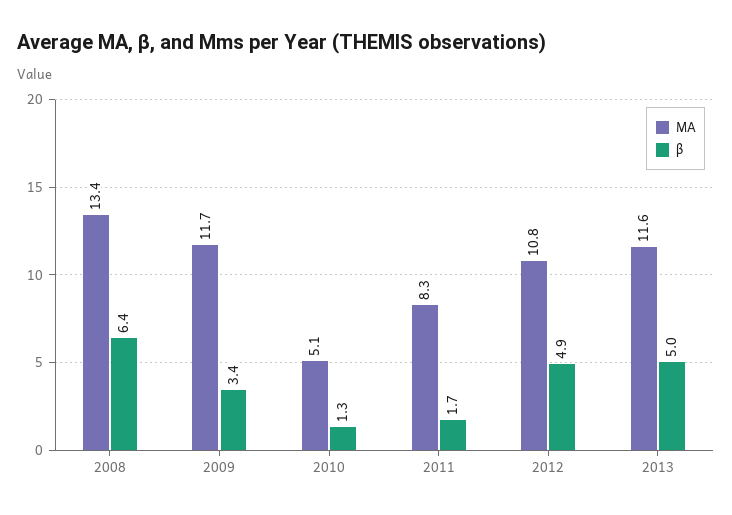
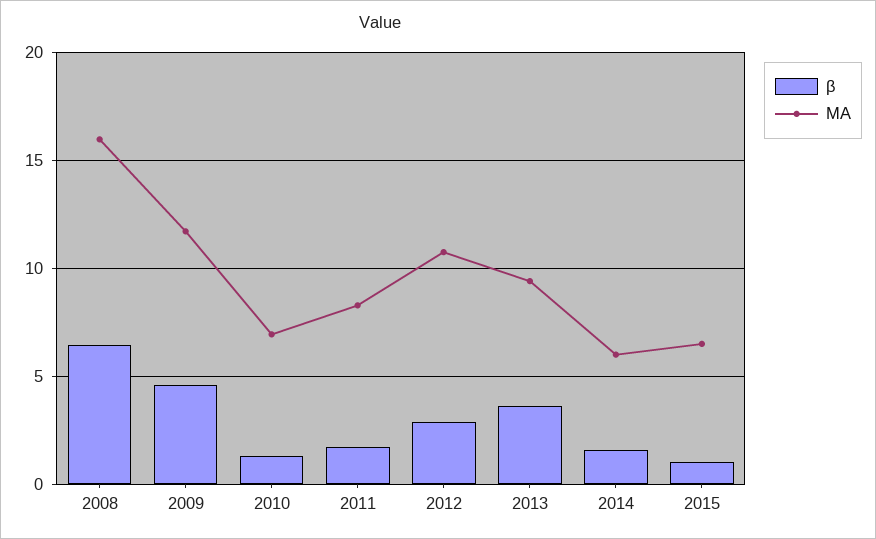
MA, 2008: 13.4 -> 16
β, 2009: 3.4 -> 4.5
MA, 2010: 5.1 -> 7
β, 2012: 4.9 -> 3
MA, 2013: 11.6 -> 9.5
β, 2013: 5 -> 3.5
β, 2014: none -> 1.5
MA, 2014: none -> 6
β, 2015: none -> 1
MA, 2015: none -> 6.5

